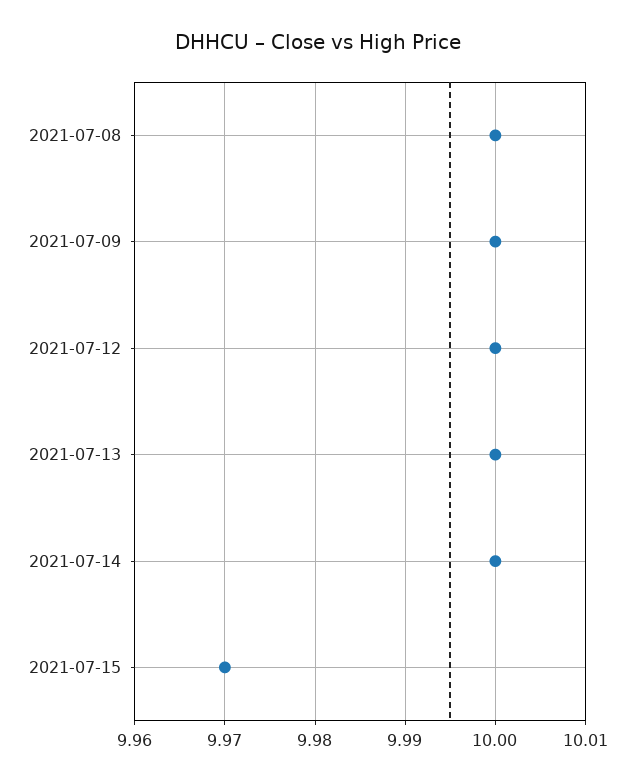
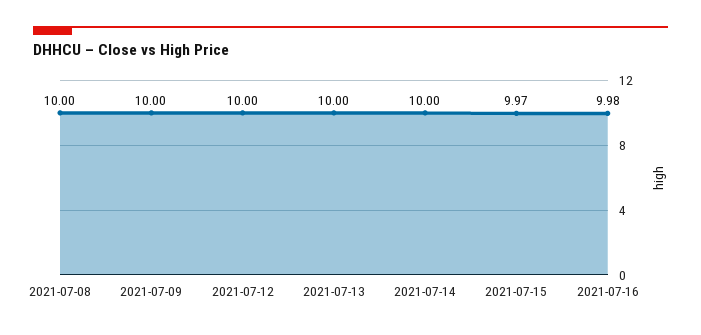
2021-07-16: none -> 9.98

